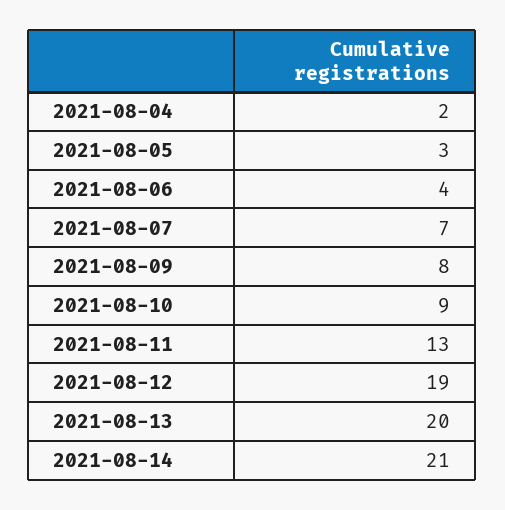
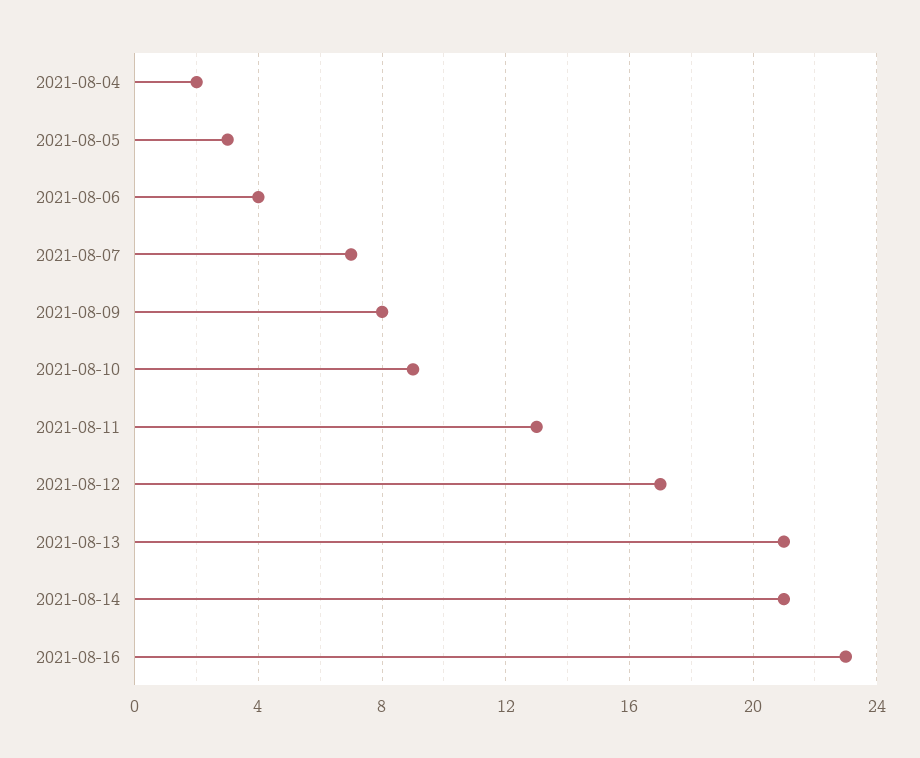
2021-08-12: 19 -> 17
2021-08-13: 20 -> 21
2021-08-16: none -> 23

